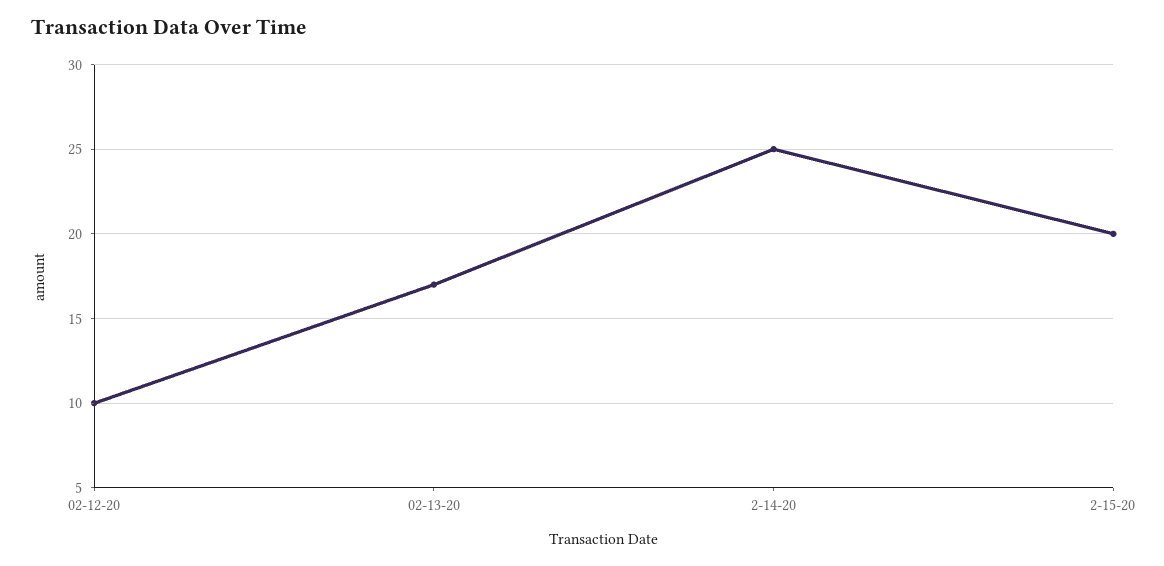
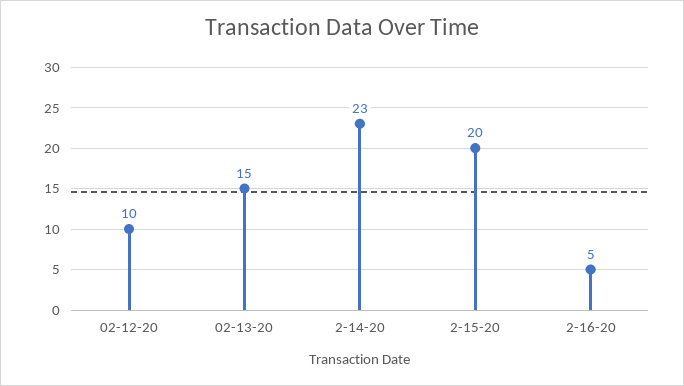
02-13-20: 17 -> 15
2-14-20: 25 -> 23
2-16-20: none -> 5

